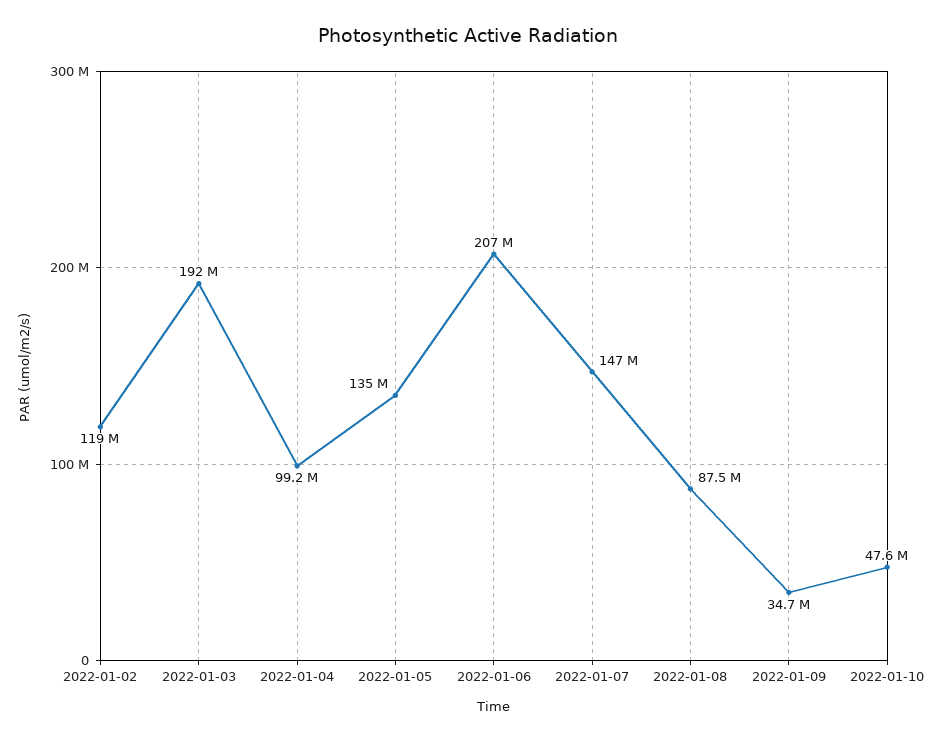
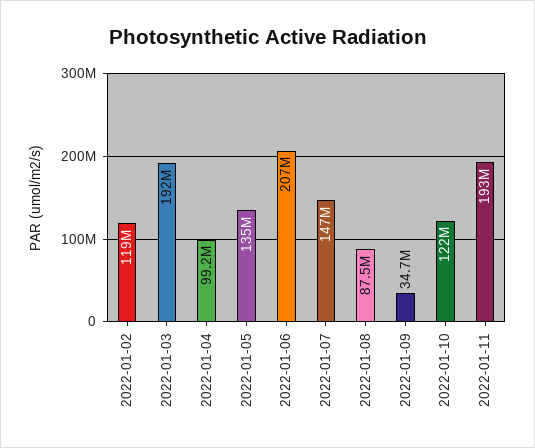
2022-01-10: 47600000 -> 122000000
2022-01-11: none -> 193000000

